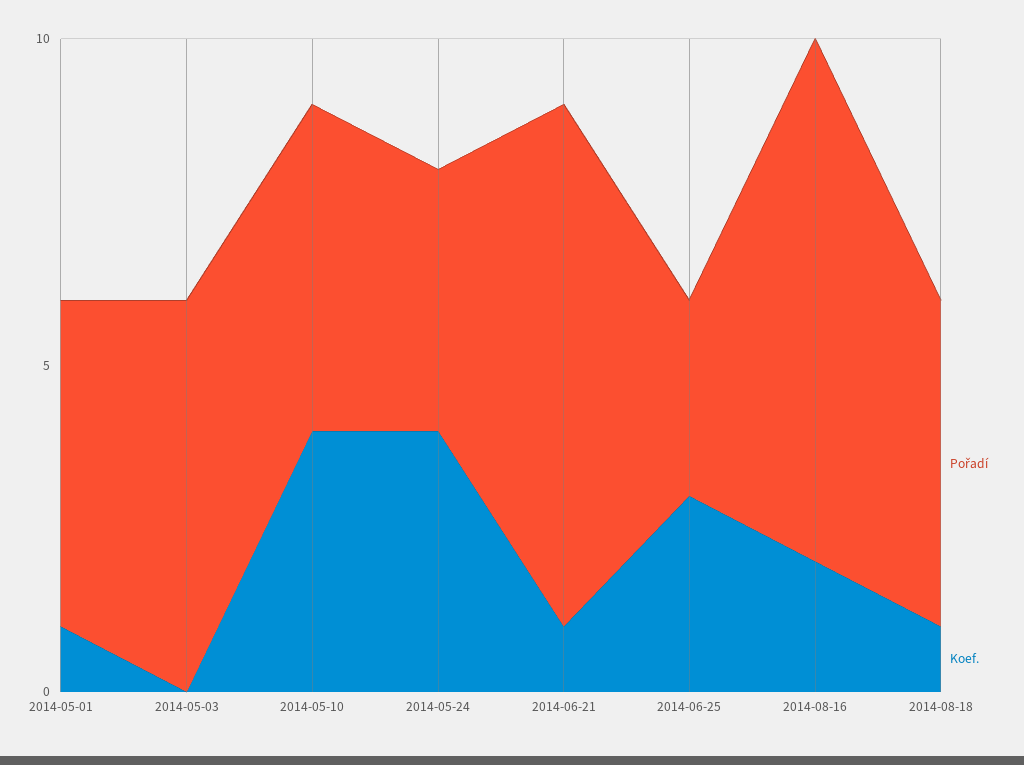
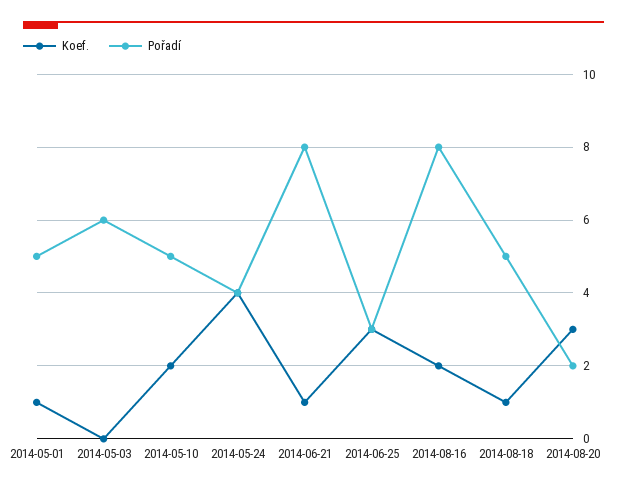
Koef., 2014-05-10: 4 -> 2
Koef., 2014-08-20: none -> 3
Pořadí, 2014-08-20: none -> 2

